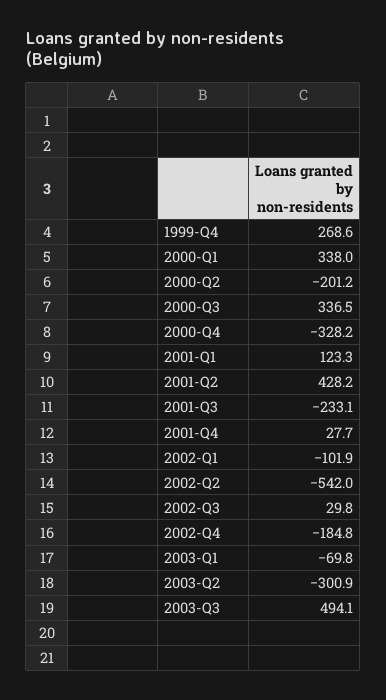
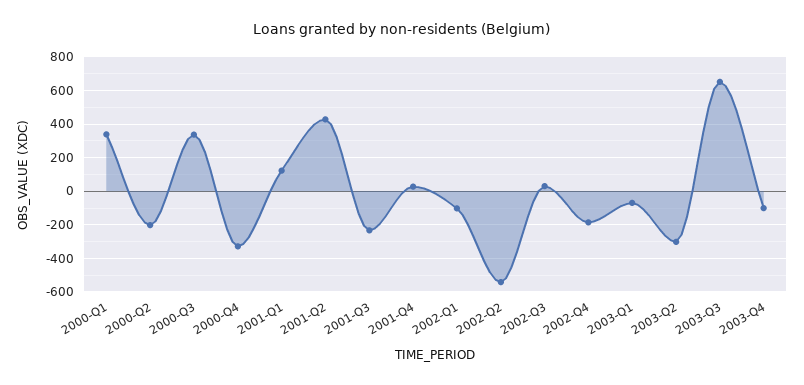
1999-Q4: 268.6 -> none
2003-Q3: 494.1 -> 650
2003-Q4: none -> -100

